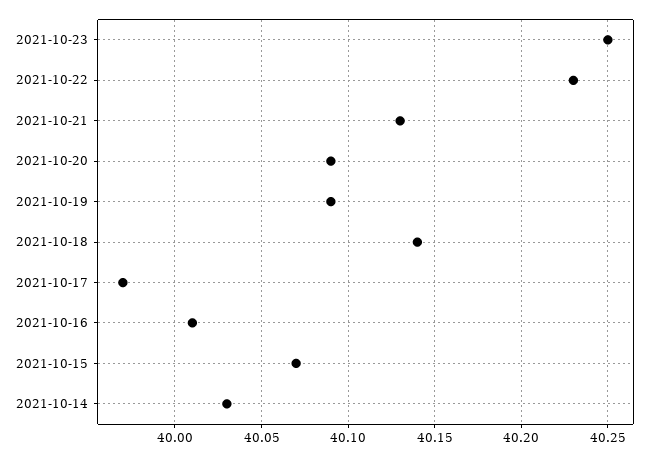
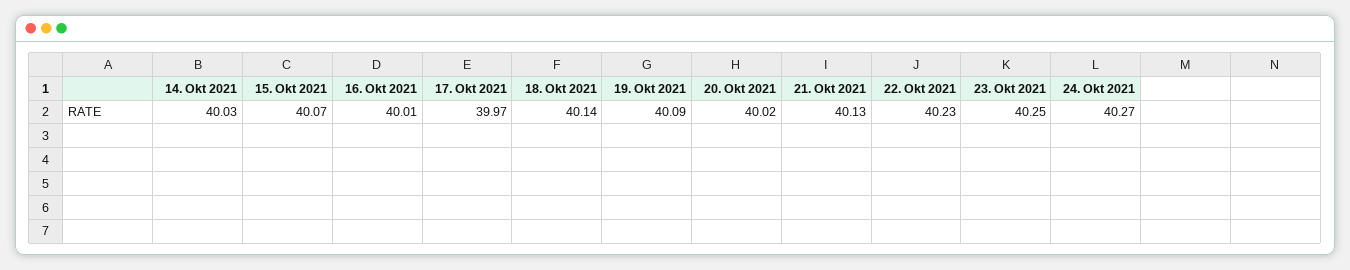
2021-10-20: 40.09 -> 40.02
24. Okt 2021: none -> 40.27

